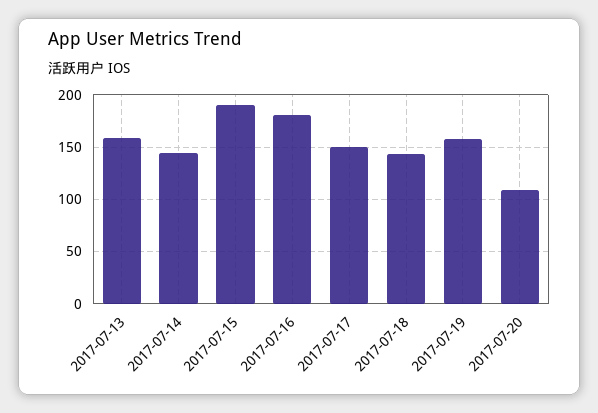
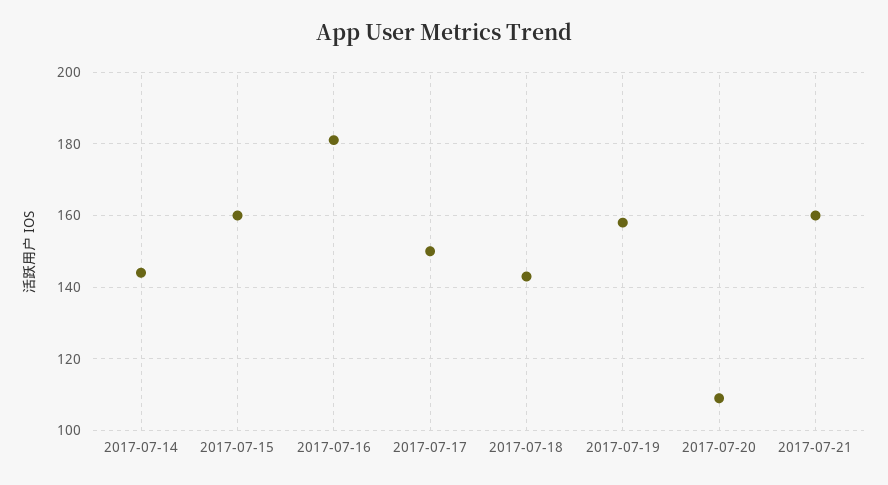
2017-07-13: 160 -> none
2017-07-15: 190 -> 160
2017-07-21: none -> 160

